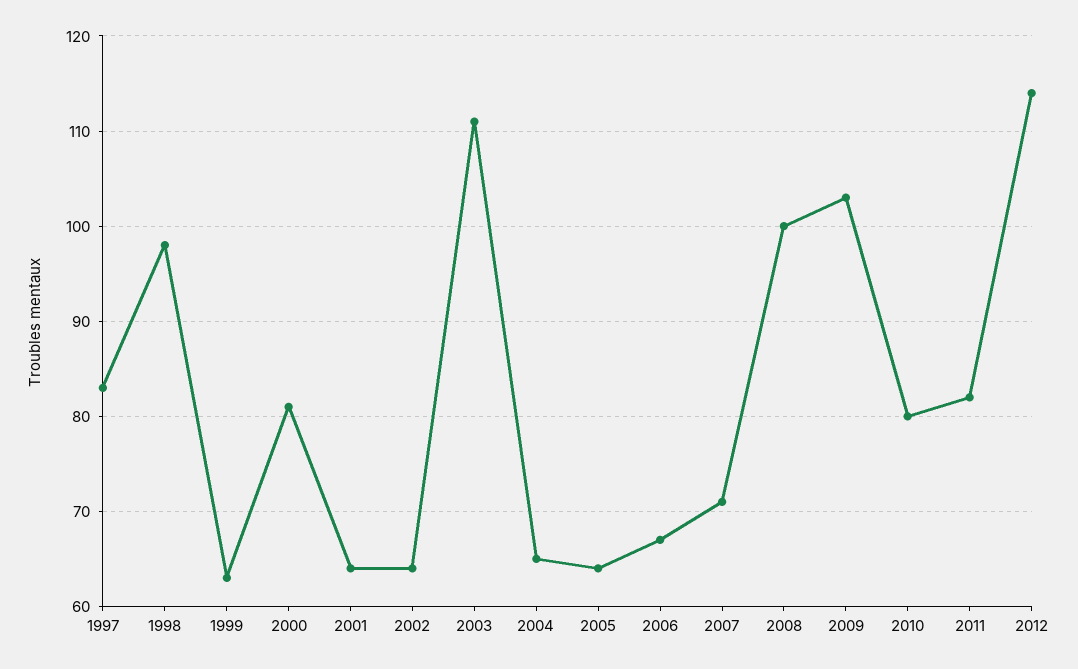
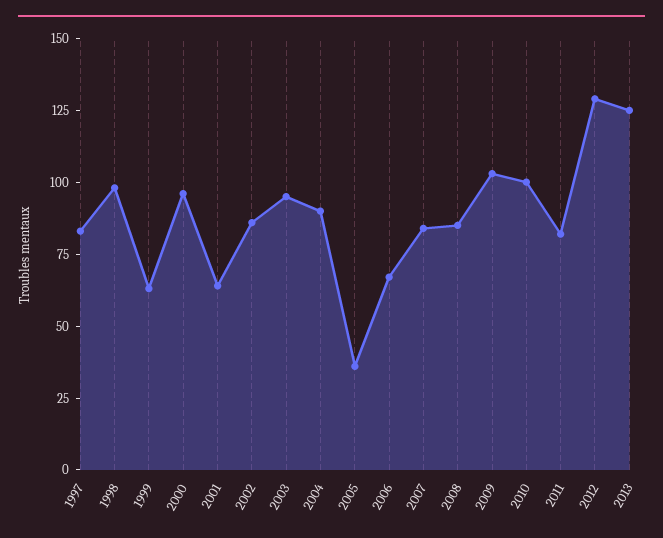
2000: 81 -> 95
2002: 64 -> 85
2003: 111 -> 95
2004: 65 -> 90
2005: 64 -> 35
2007: 71 -> 85
2008: 100 -> 85
2010: 80 -> 100
2012: 114 -> 130
2013: none -> 125

